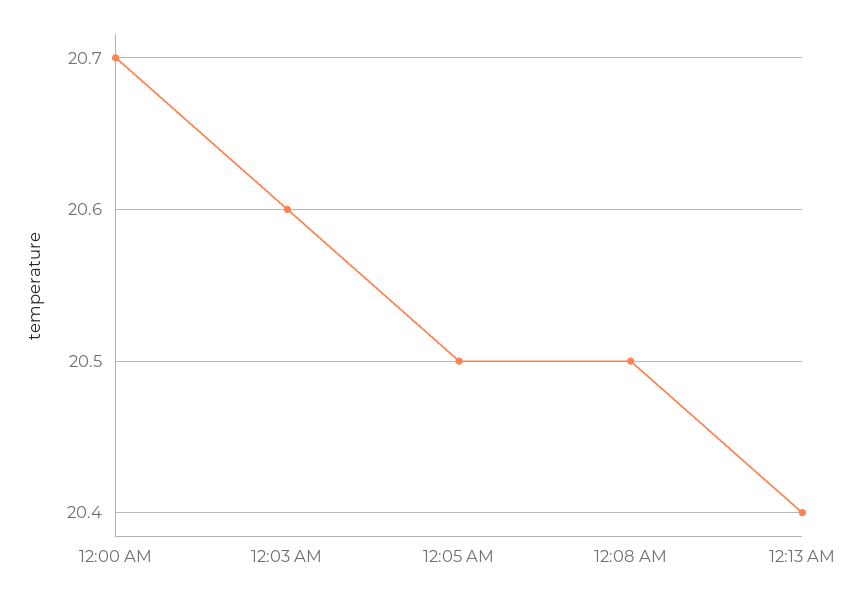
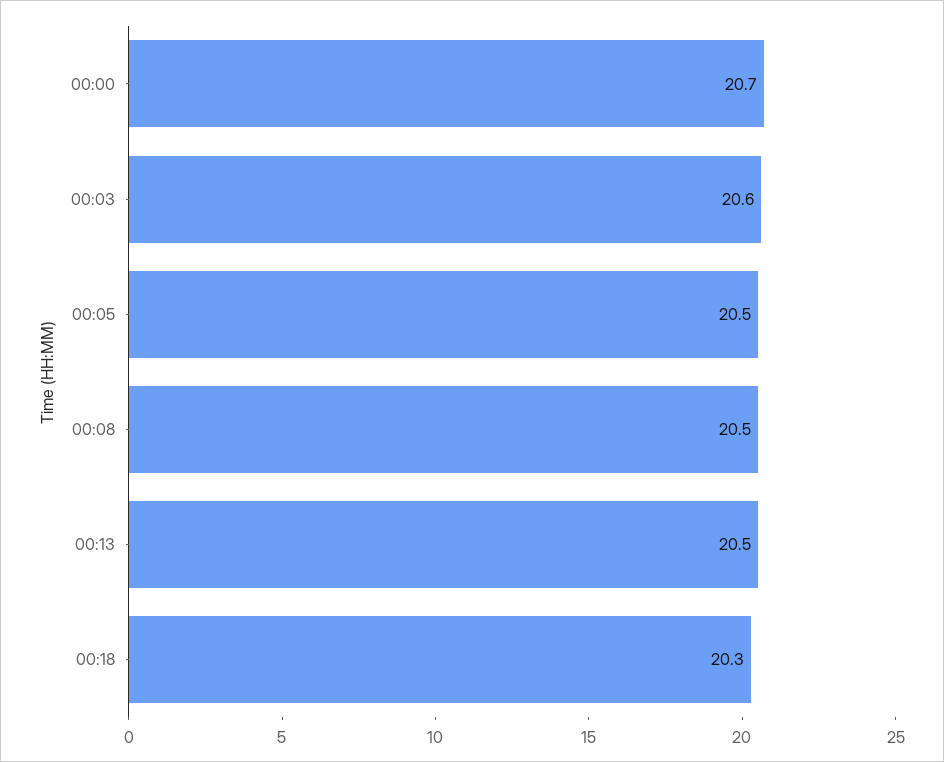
12:13 AM: 20.4 -> 20.5
00:18: none -> 20.3

